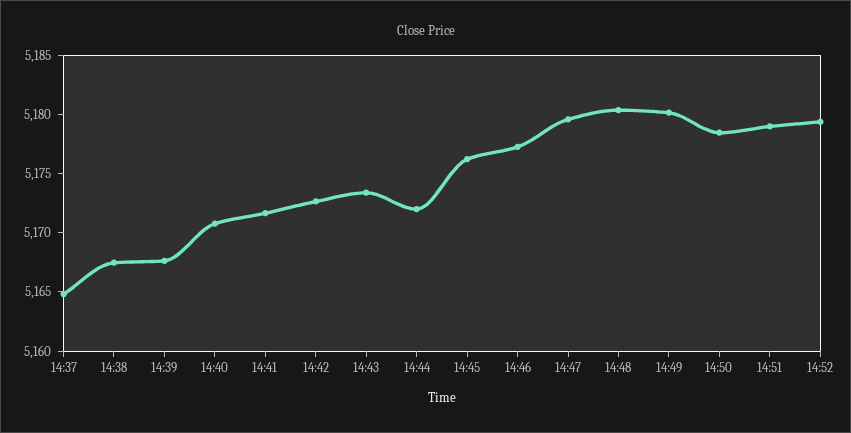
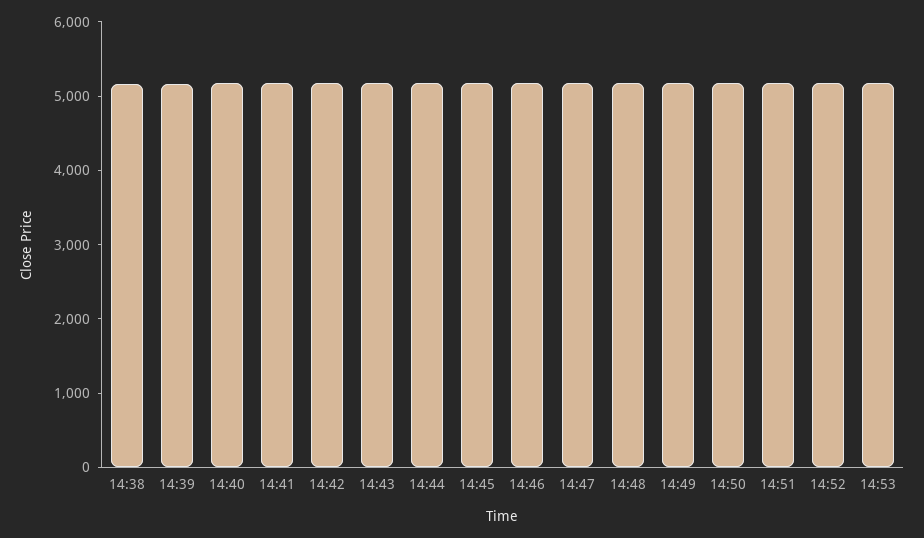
14:37: 5165 -> none
14:53: none -> 5200

